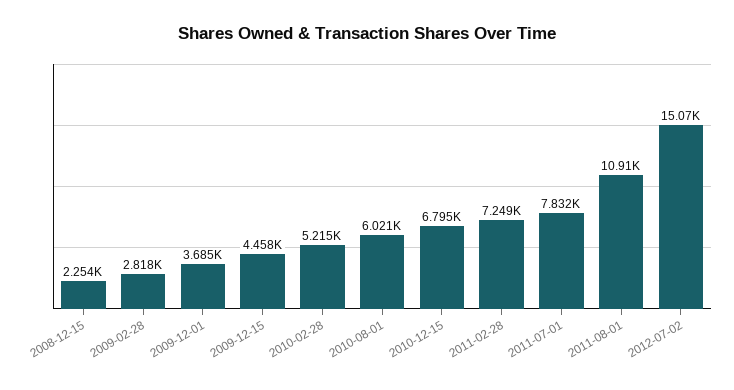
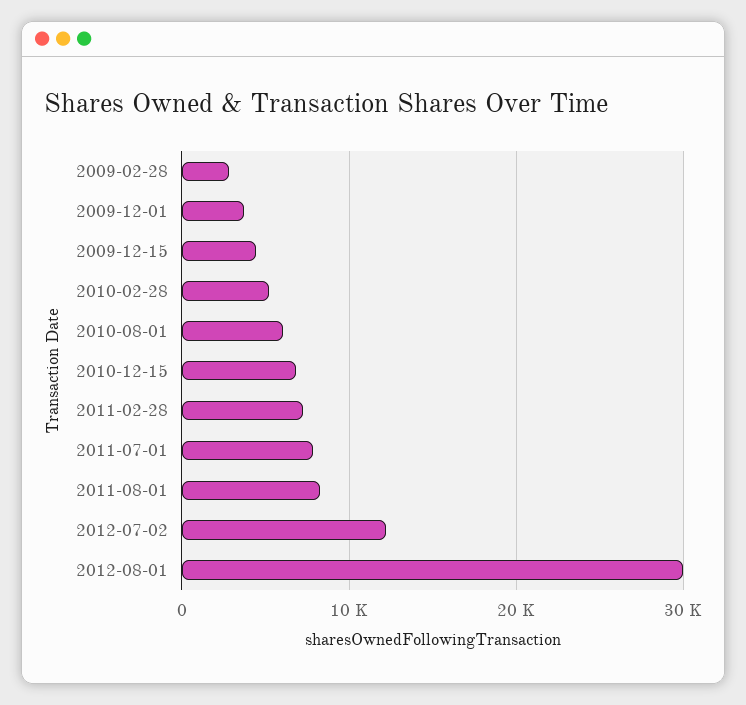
2008-12-15: 2254 -> none
2011-08-01: 10910 -> 8000
2012-07-02: 15070 -> 12000
2012-08-01: none -> 30000

